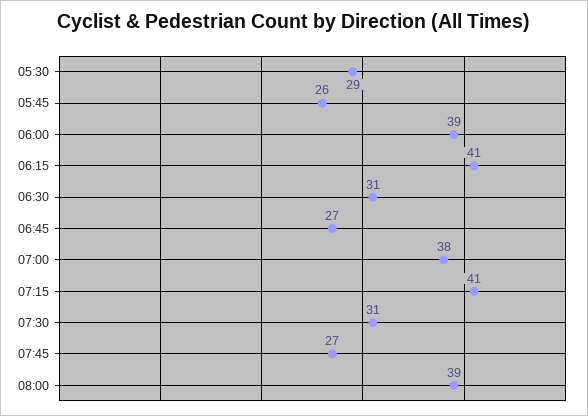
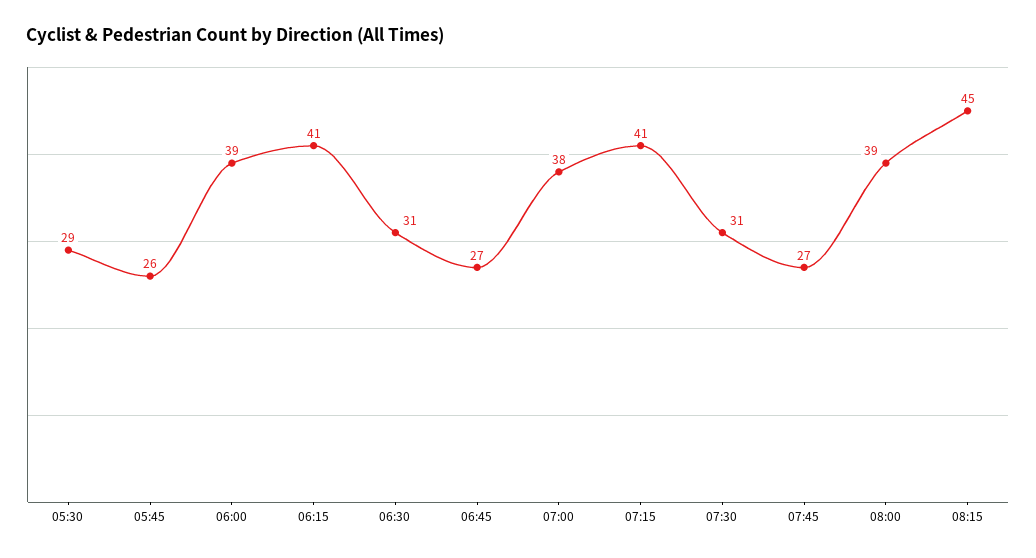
08:15: none -> 45

